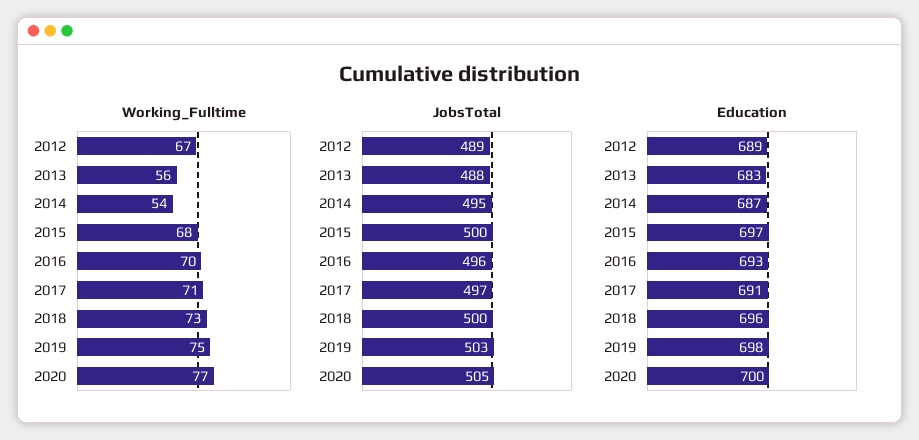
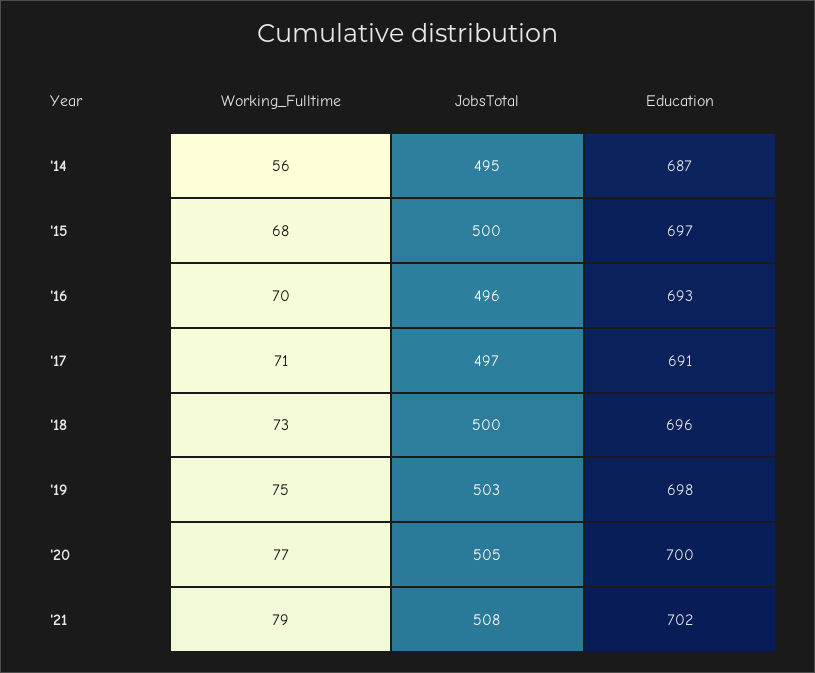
Working_Fulltime, 2012: 67 -> none
Working_Fulltime, 2013: 56 -> none
Working_Fulltime, 2014: 54 -> 56
JobsTotal, 2012: 489 -> none
JobsTotal, 2013: 488 -> none
Education, 2012: 689 -> none
Education, 2013: 683 -> none
Working_Fulltime, '21: none -> 79
JobsTotal, '21: none -> 508
Education, '21: none -> 702

